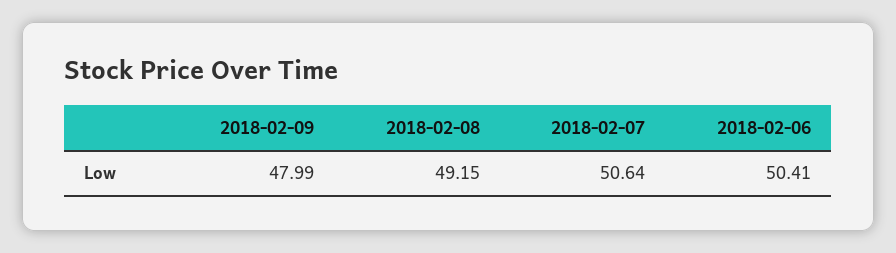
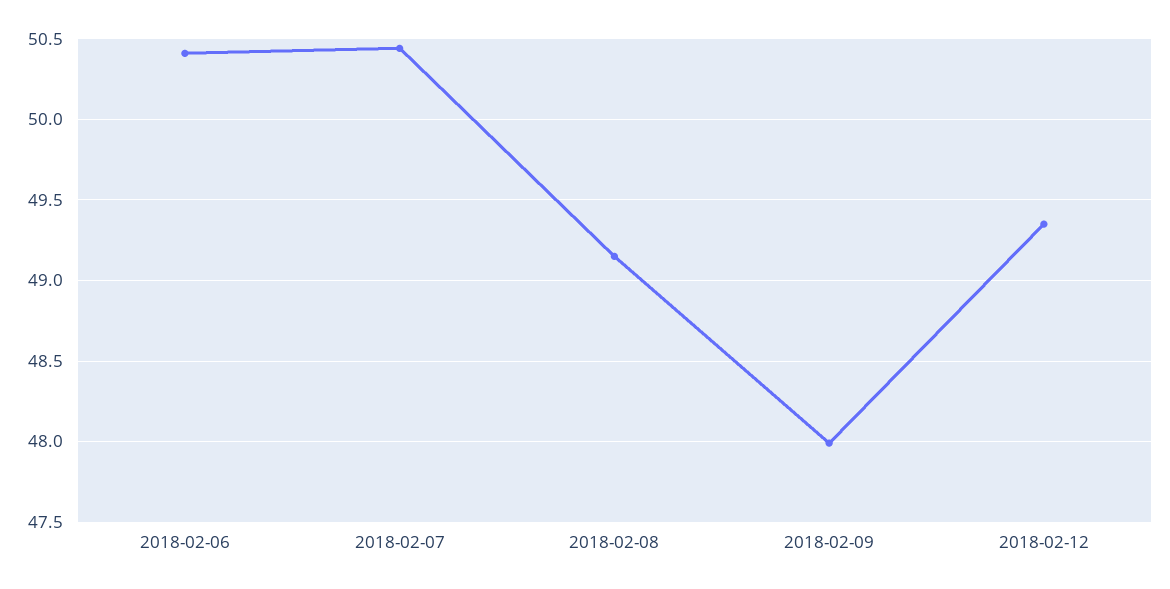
2018-02-07: 50.64 -> 50.45
2018-02-12: none -> 49.35

